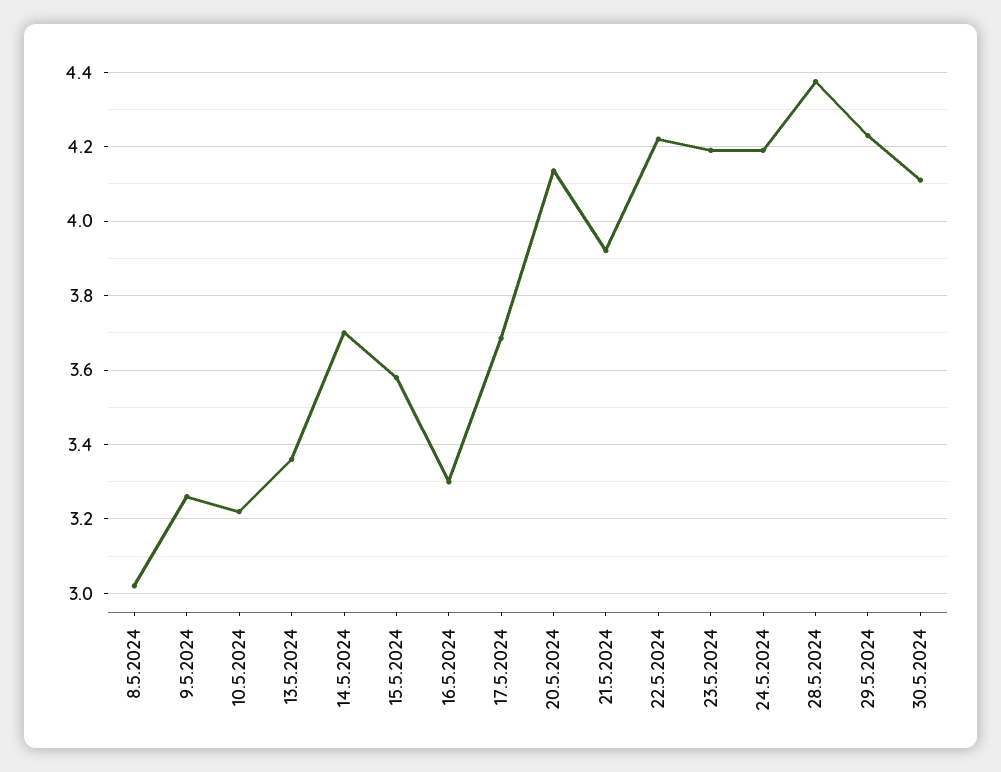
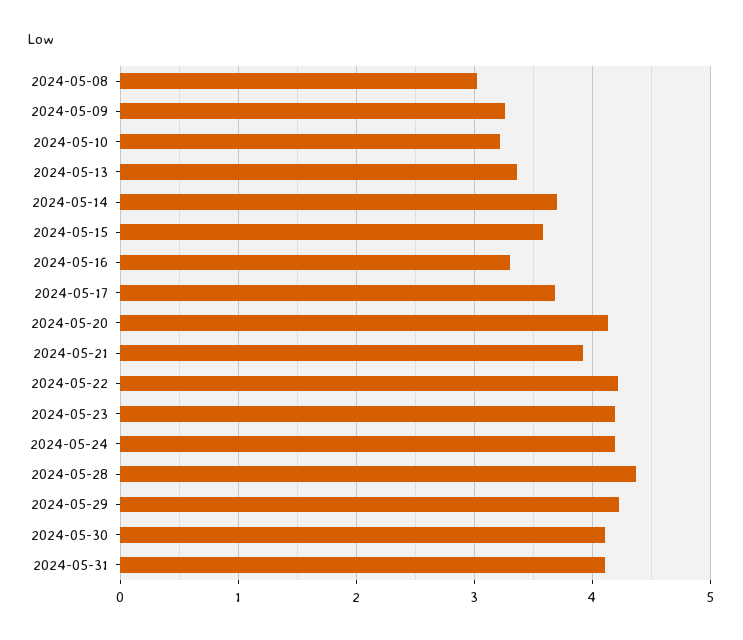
2024-05-31: none -> 4.1

